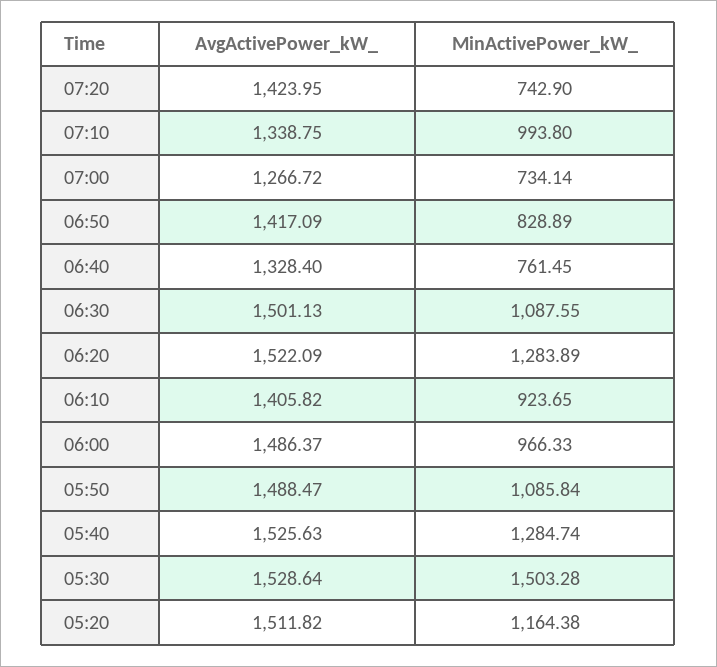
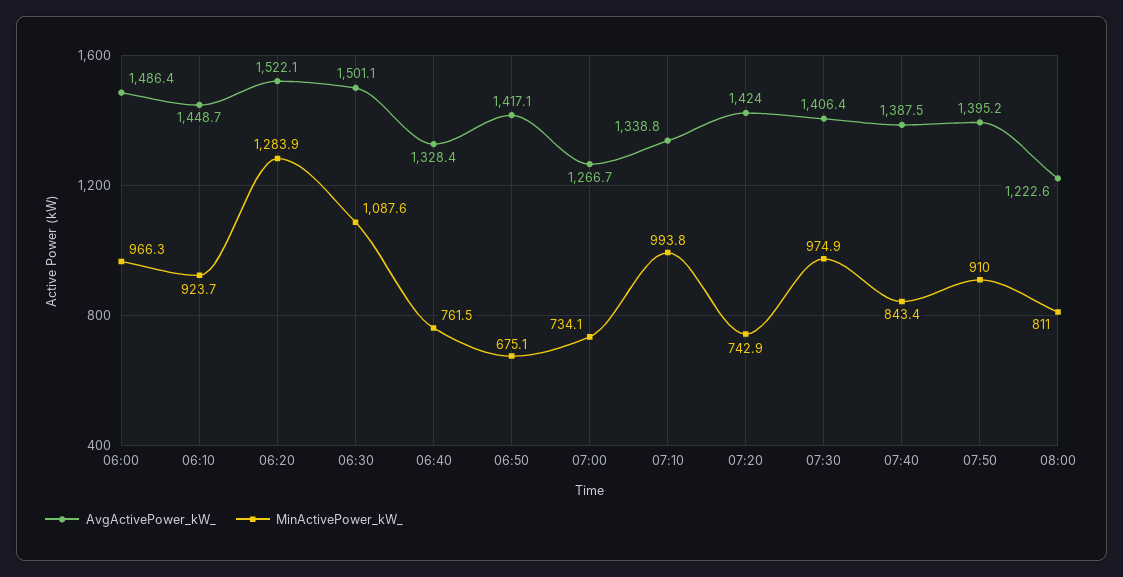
MinActivePower_kW_, 06:50: 828.89 -> 675.1
AvgActivePower_kW_, 06:10: 1405.82 -> 1448.7
AvgActivePower_kW_, 05:50: 1488.47 -> none
MinActivePower_kW_, 05:50: 1085.84 -> none
AvgActivePower_kW_, 05:40: 1525.63 -> none
MinActivePower_kW_, 05:40: 1284.74 -> none
AvgActivePower_kW_, 05:30: 1528.64 -> none
MinActivePower_kW_, 05:30: 1503.28 -> none
AvgActivePower_kW_, 05:20: 1511.82 -> none
MinActivePower_kW_, 05:20: 1164.38 -> none
AvgActivePower_kW_, 07:30: none -> 1406.4
MinActivePower_kW_, 07:30: none -> 974.9
AvgActivePower_kW_, 07:40: none -> 1387.5
MinActivePower_kW_, 07:40: none -> 843.4
AvgActivePower_kW_, 07:50: none -> 1395.2
MinActivePower_kW_, 07:50: none -> 910
AvgActivePower_kW_, 08:00: none -> 1222.6
MinActivePower_kW_, 08:00: none -> 811

